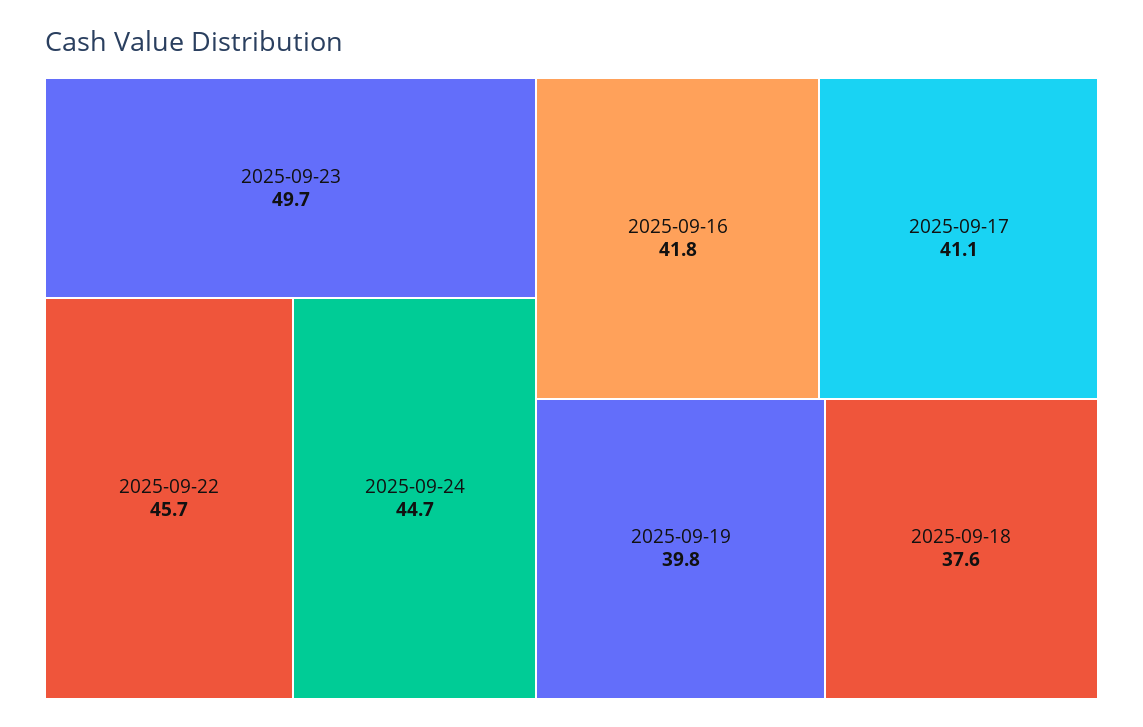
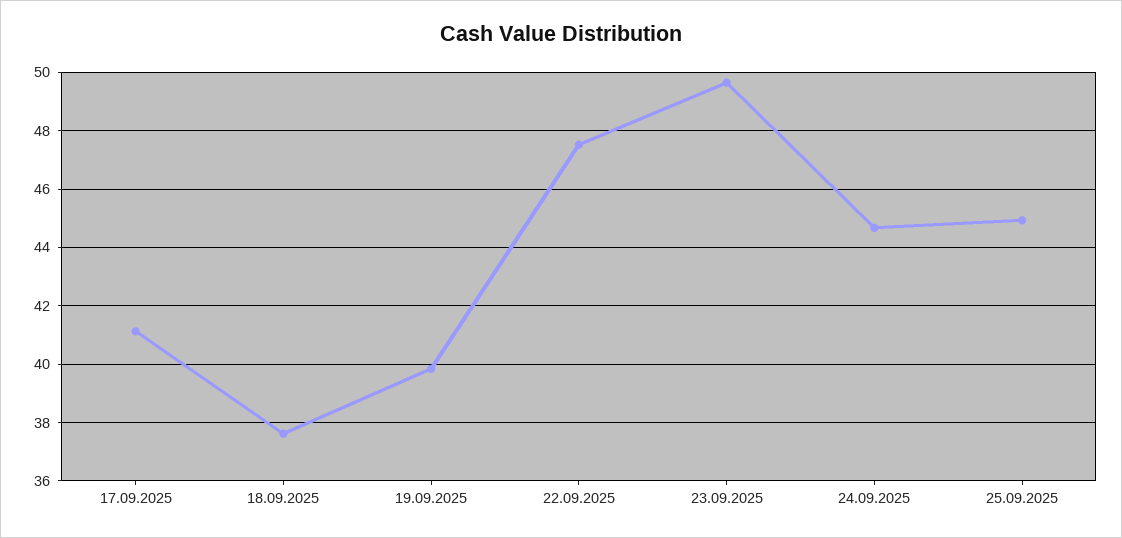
2025-09-22: 45.7 -> 47.5
2025-09-16: 41.8 -> none
25.09.2025: none -> 45

